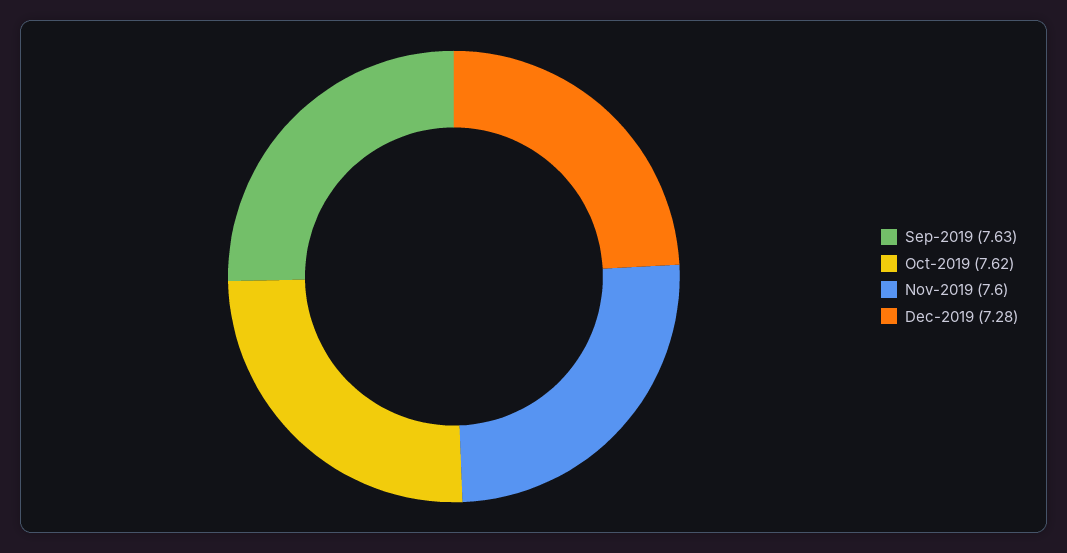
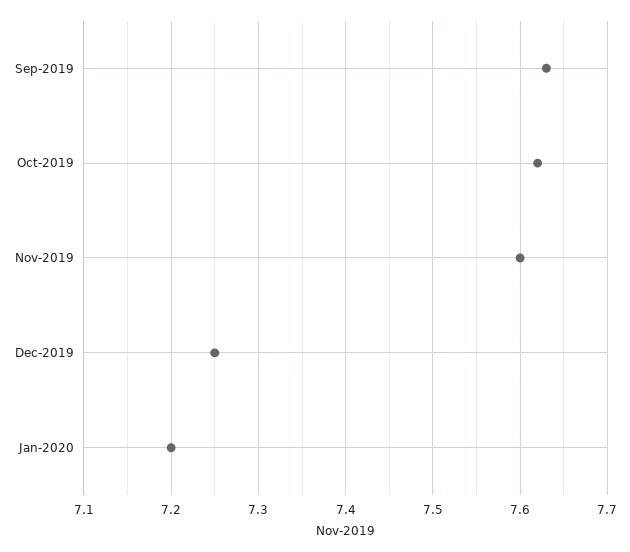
Dec-2019: 7.28 -> 7.25
Jan-2020: none -> 7.2

